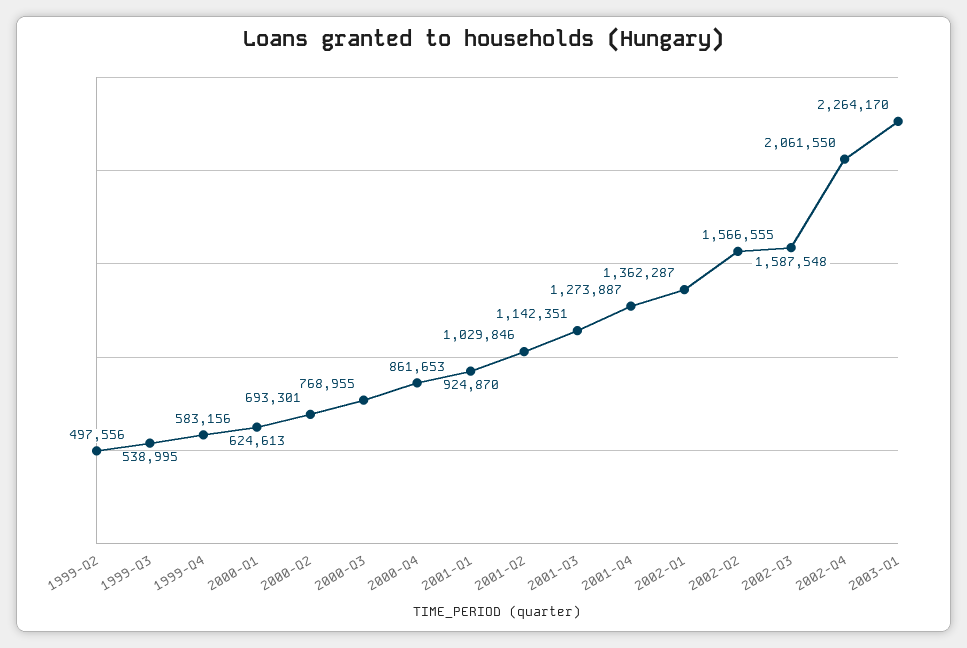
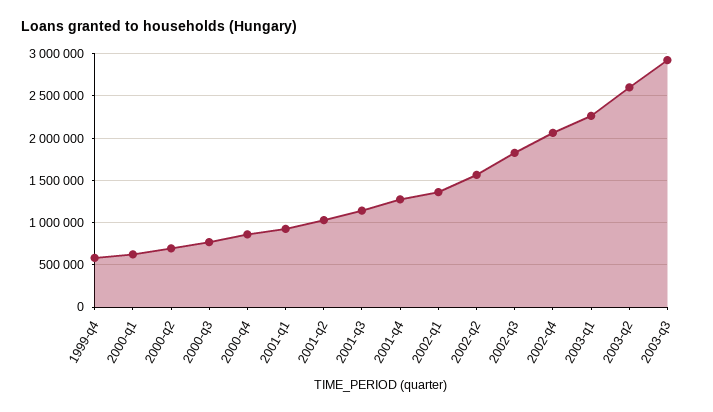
1999-Q2: 497556 -> none
1999-Q3: 538995 -> none
2002-Q3: 1587548 -> 1800000
2003-q2: none -> 2600000
2003-q3: none -> 2900000

